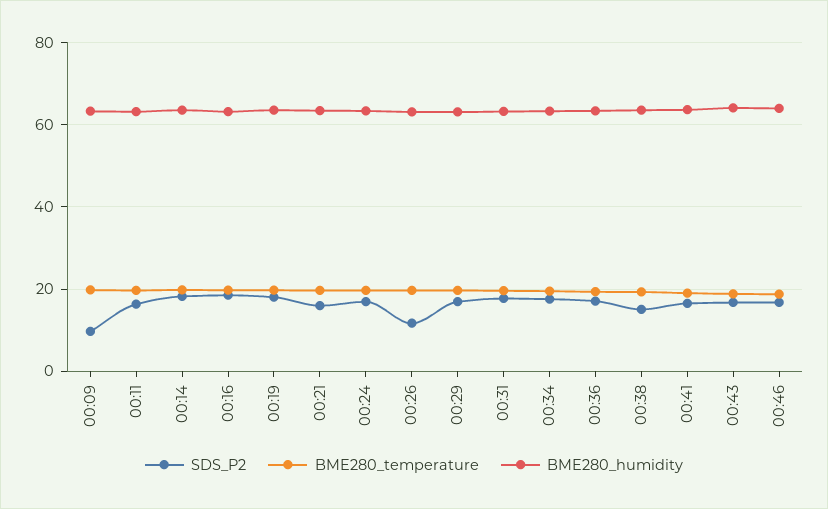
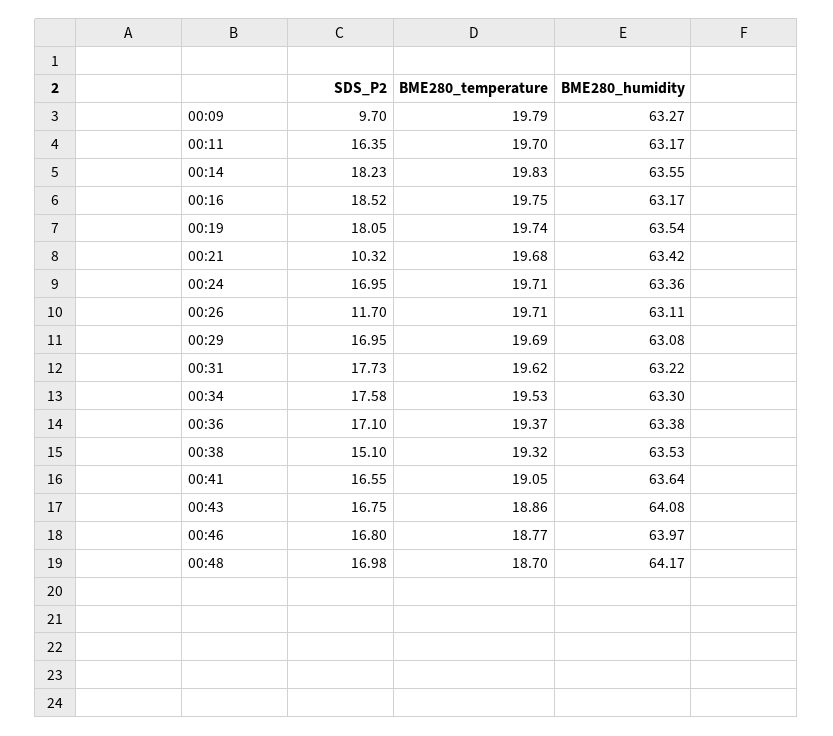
SDS_P2, 00:21: 16 -> 10.32
SDS_P2, 00:48: none -> 16.98
BME280_temperature, 00:48: none -> 18.7
BME280_humidity, 00:48: none -> 64.17

